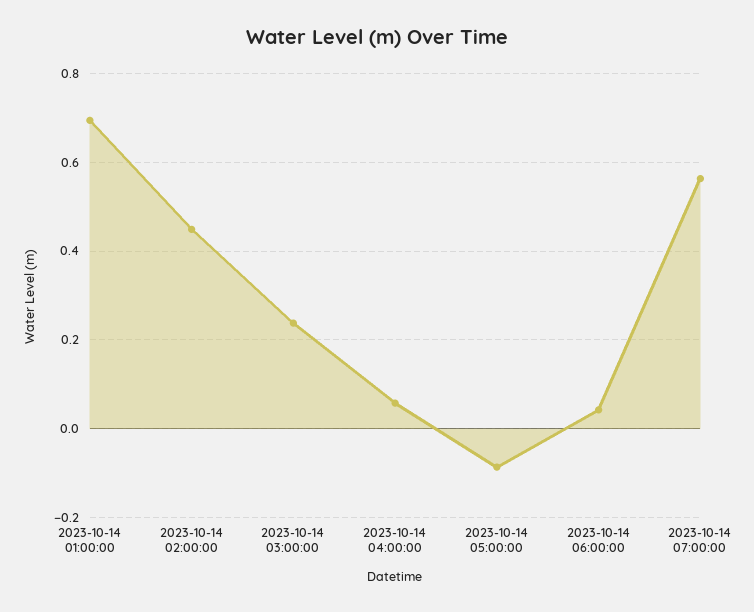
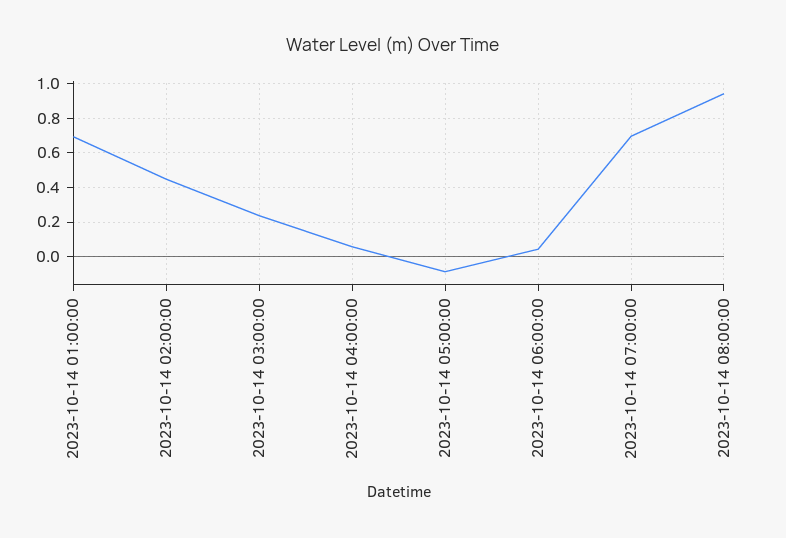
2023-10-14 07:00:00: 0.56 -> 0.7
2023-10-14 08:00:00: none -> 0.95

